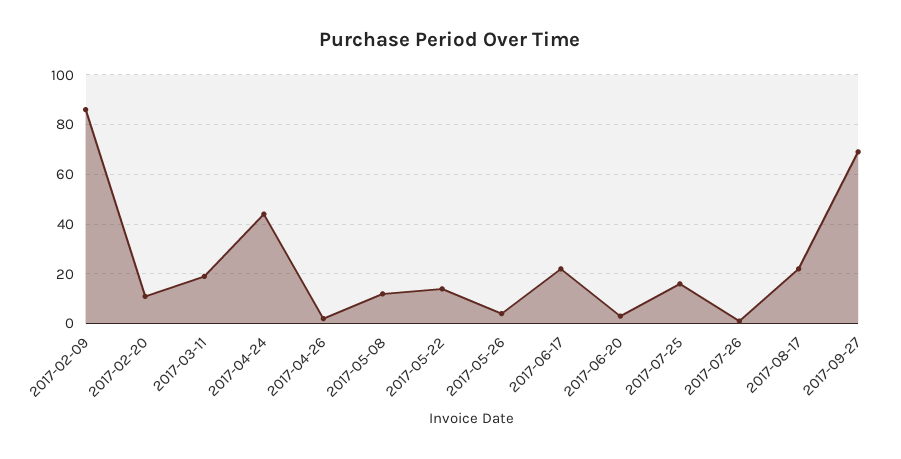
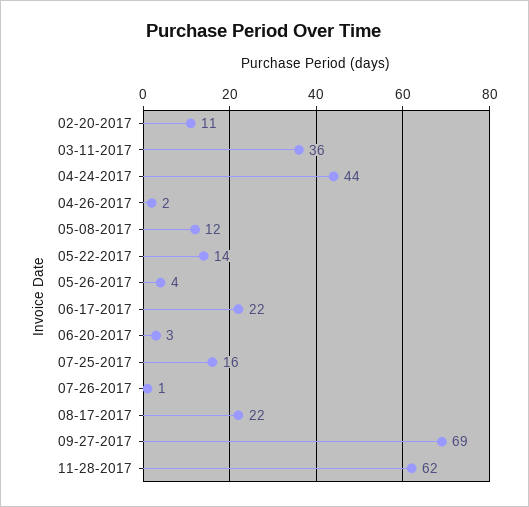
2017-02-09: 85 -> none
2017-03-11: 20 -> 36
11-28-2017: none -> 62

